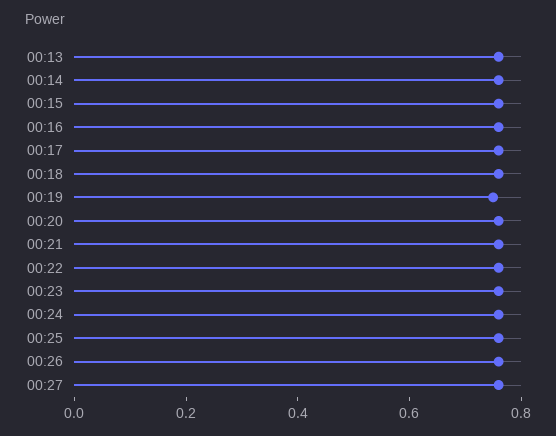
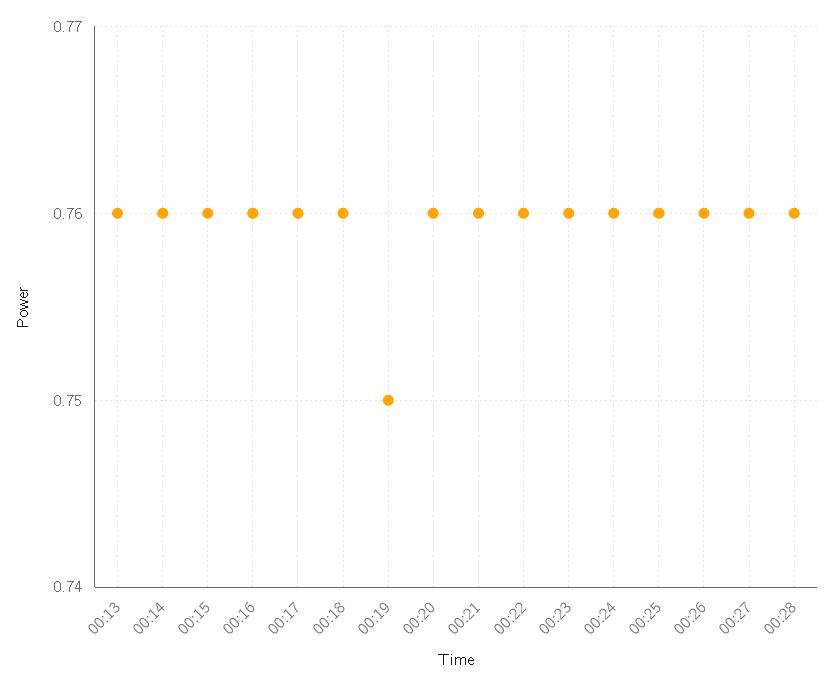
00:28: none -> 0.76

